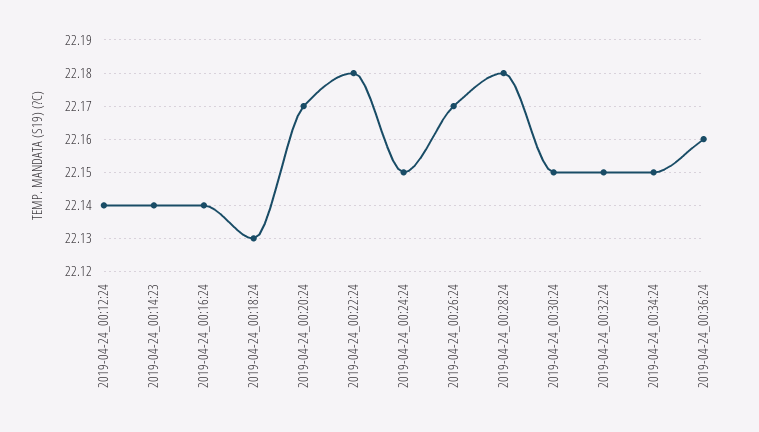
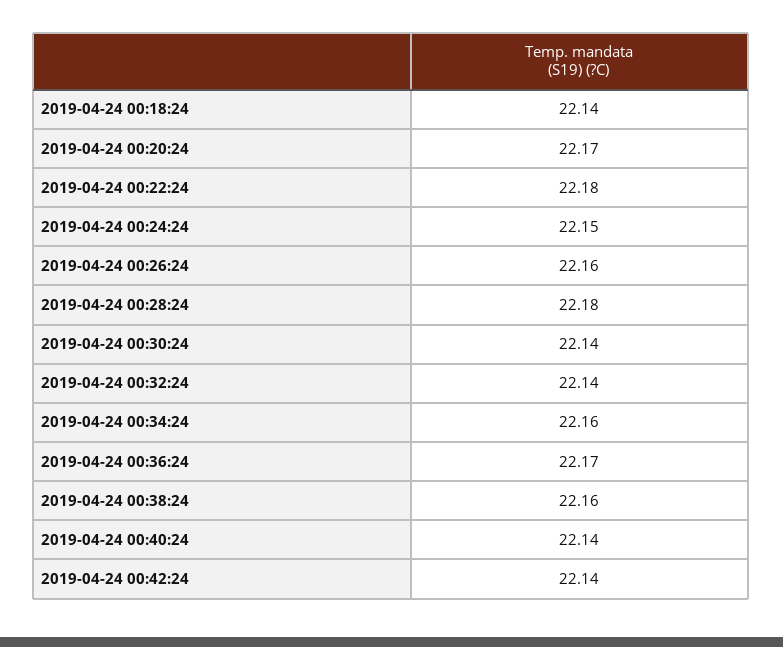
2019-04-24_00:12:24: 22.14 -> none
2019-04-24_00:14:23: 22.14 -> none
2019-04-24_00:16:24: 22.14 -> none
2019-04-24_00:18:24: 22.13 -> 22.14
2019-04-24_00:26:24: 22.17 -> 22.16
2019-04-24_00:30:24: 22.15 -> 22.14
2019-04-24_00:32:24: 22.15 -> 22.14
2019-04-24_00:34:24: 22.15 -> 22.16
2019-04-24_00:36:24: 22.16 -> 22.17
2019-04-24 00:38:24: none -> 22.16
2019-04-24 00:40:24: none -> 22.14
2019-04-24 00:42:24: none -> 22.14

